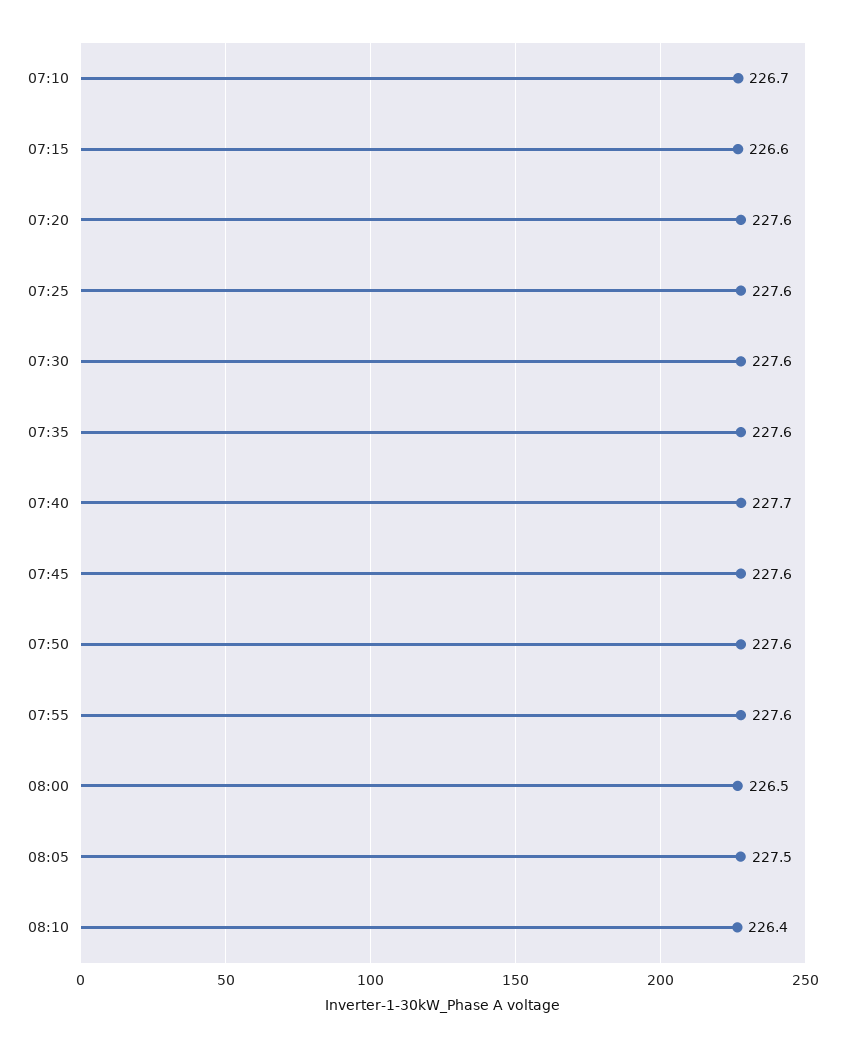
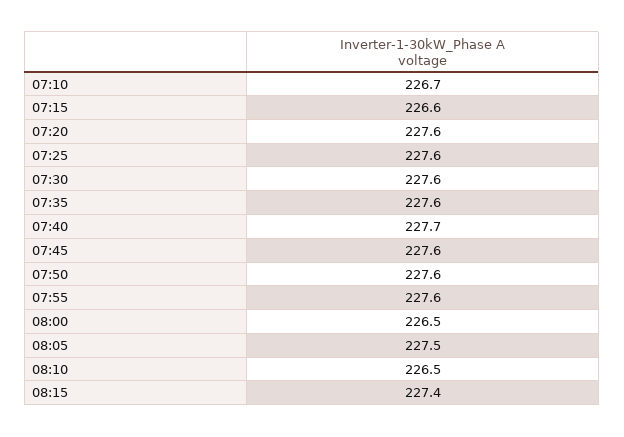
08:10: 226.4 -> 226.5
08:15: none -> 227.4

